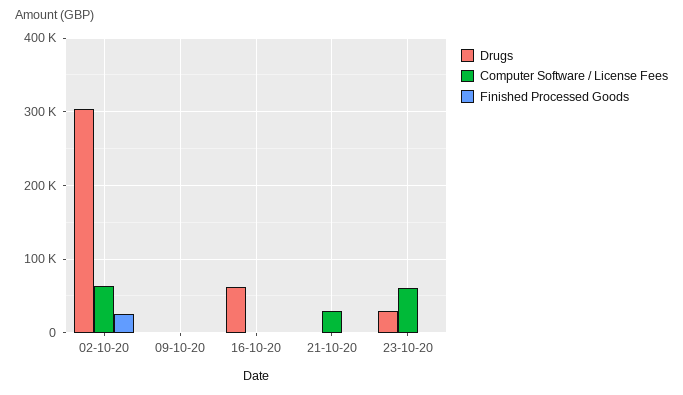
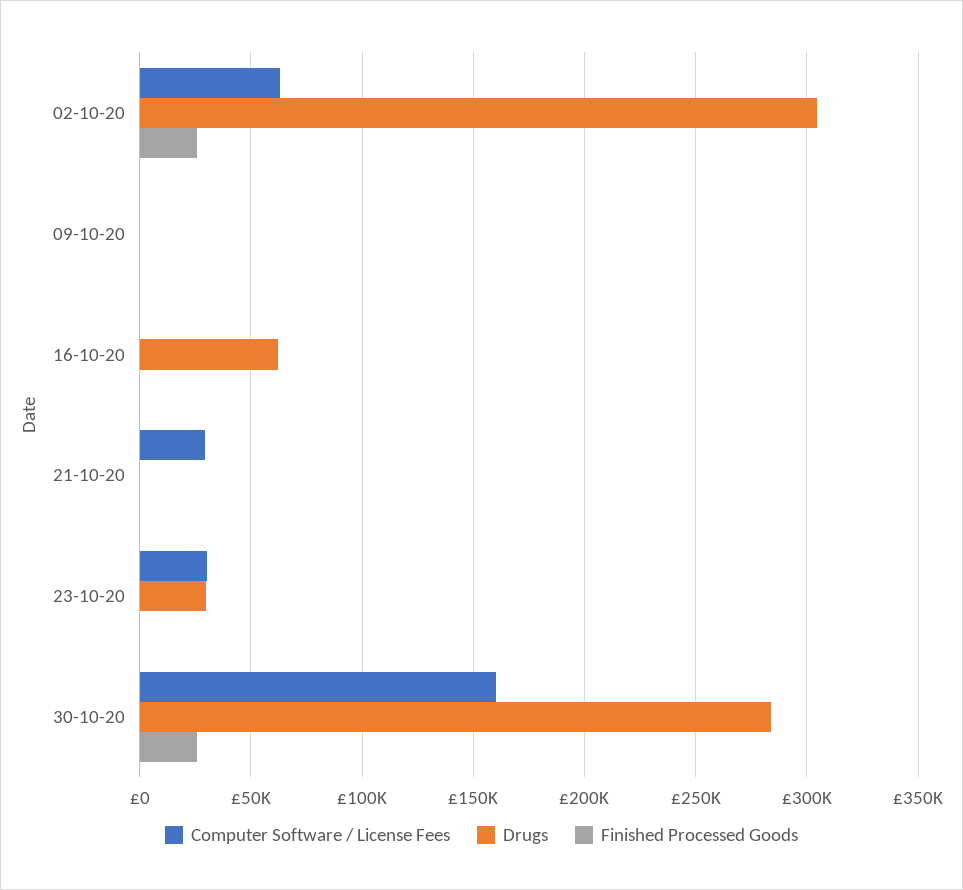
Computer Software / License Fees, 23-10-20: 60000 -> 30000
Computer Software / License Fees, 30-10-20: none -> 160000
Drugs, 30-10-20: none -> 285000
Finished Processed Goods, 30-10-20: none -> 25000

